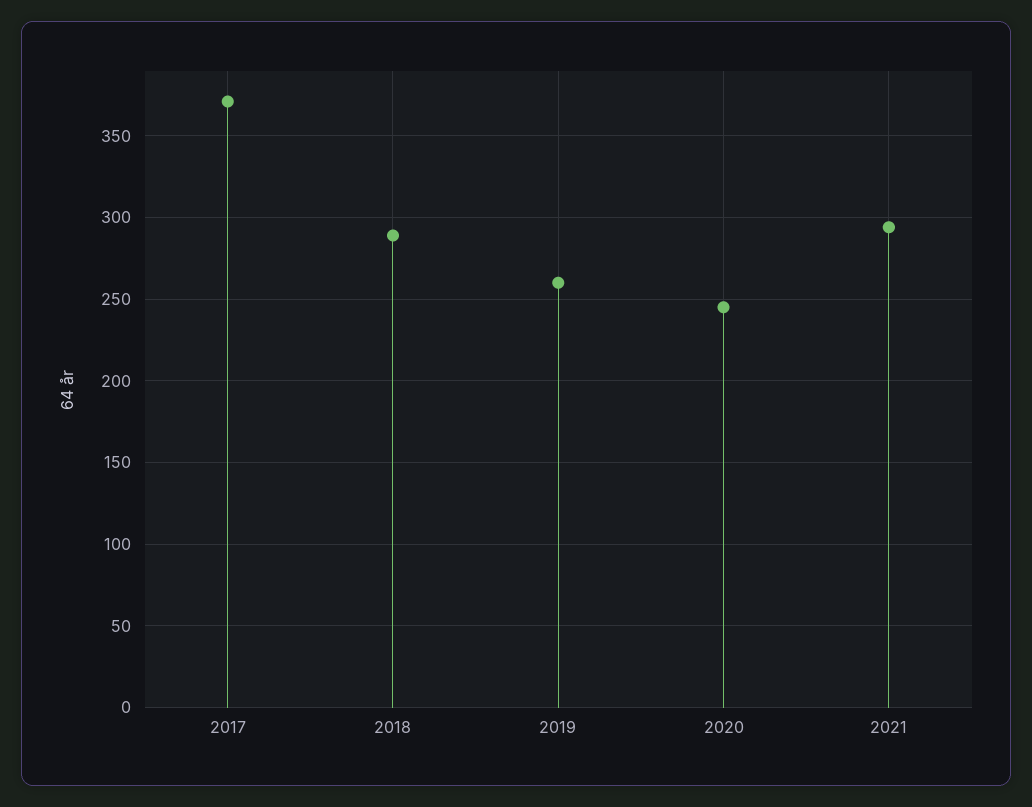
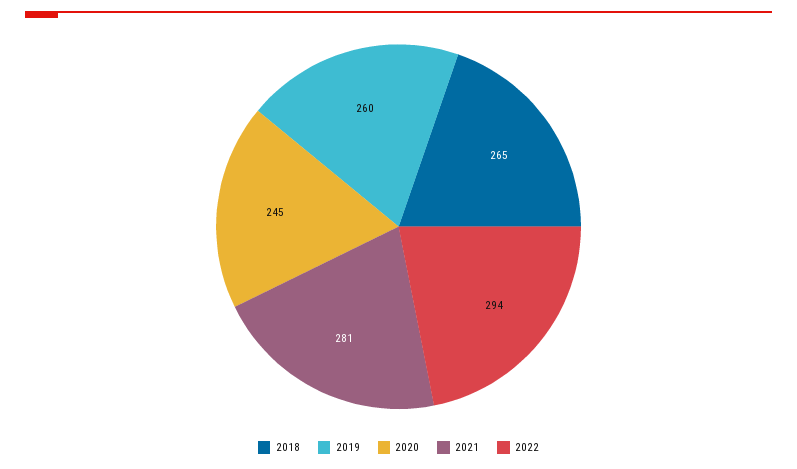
2017: 370 -> none
2018: 290 -> 265
2021: 295 -> 281
2022: none -> 294

